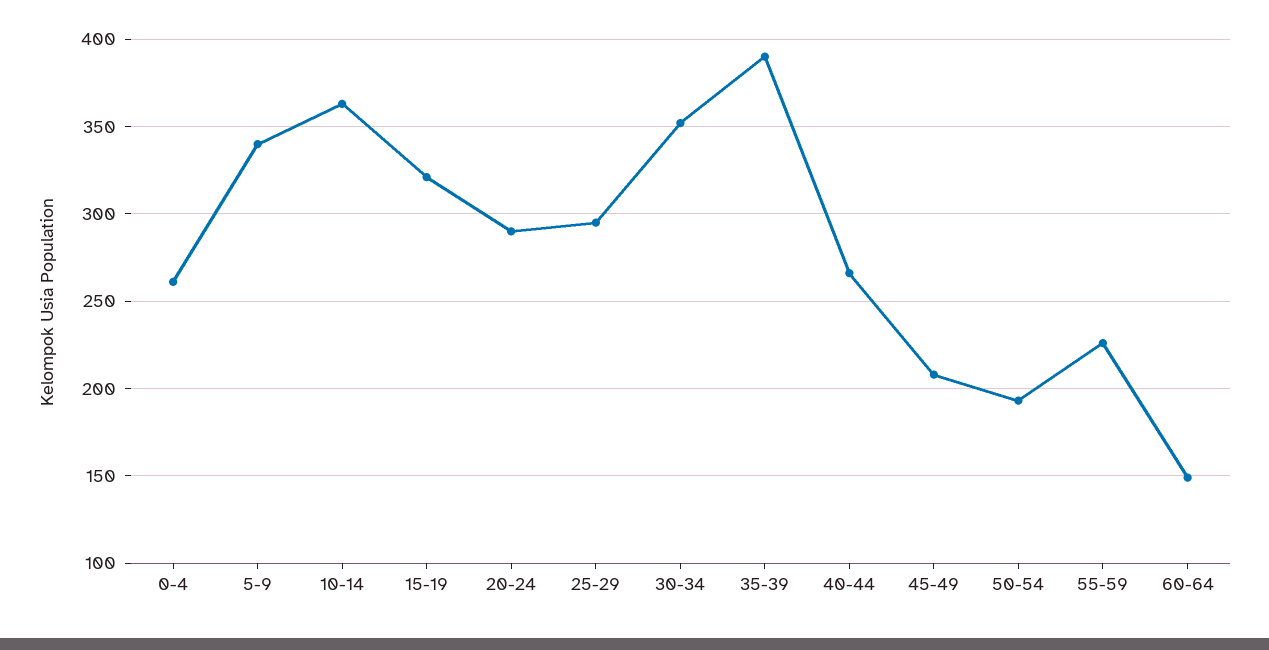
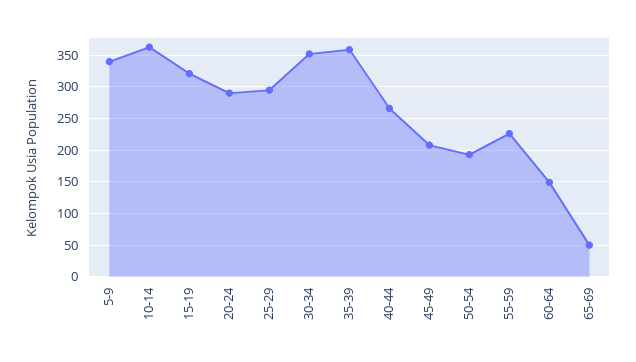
0-4: 260 -> none
35-39: 390 -> 360
65-69: none -> 50

